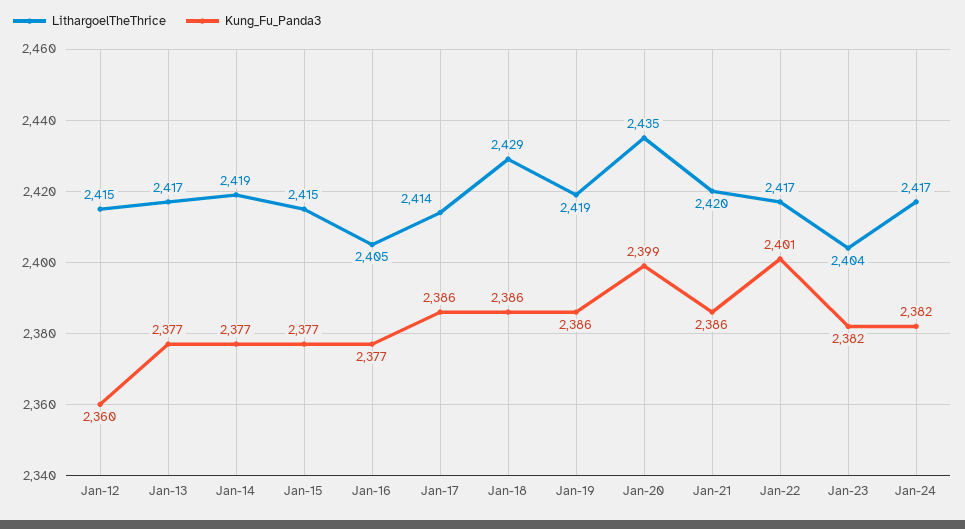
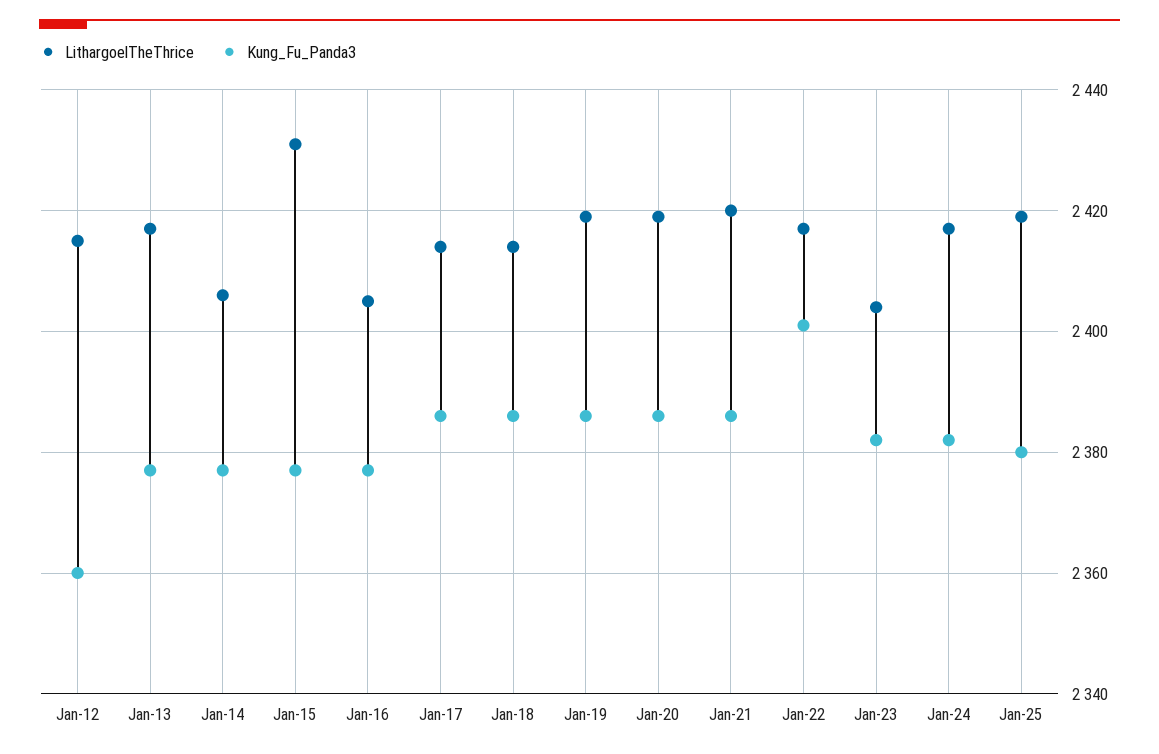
LithargoelTheThrice, Jan-14: 2419 -> 2405
LithargoelTheThrice, Jan-15: 2415 -> 2430
LithargoelTheThrice, Jan-18: 2429 -> 2415
LithargoelTheThrice, Jan-20: 2435 -> 2420
Kung_Fu_Panda3, Jan-20: 2399 -> 2385
LithargoelTheThrice, Jan-25: none -> 2420
Kung_Fu_Panda3, Jan-25: none -> 2380

